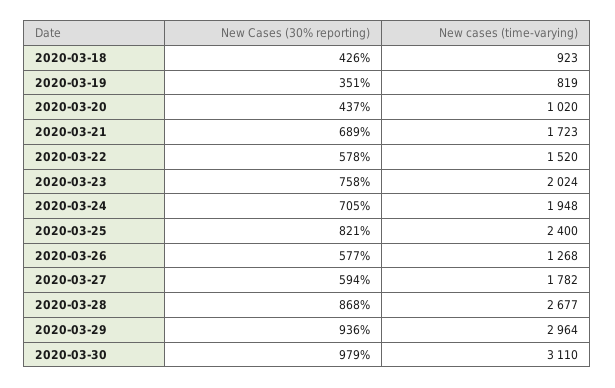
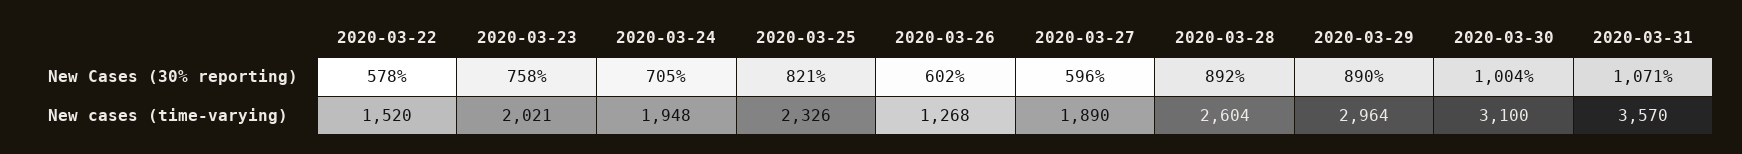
New Cases (30% reporting), 2020-03-18: 426 -> none
New cases (time-varying), 2020-03-18: 923 -> none
New Cases (30% reporting), 2020-03-19: 351 -> none
New cases (time-varying), 2020-03-19: 819 -> none
New Cases (30% reporting), 2020-03-20: 437 -> none
New cases (time-varying), 2020-03-20: 1020 -> none
New Cases (30% reporting), 2020-03-21: 689 -> none
New cases (time-varying), 2020-03-21: 1723 -> none
New cases (time-varying), 2020-03-23: 2024 -> 2021
New cases (time-varying), 2020-03-25: 2400 -> 2326
New Cases (30% reporting), 2020-03-26: 577 -> 602
New Cases (30% reporting), 2020-03-27: 594 -> 596
New cases (time-varying), 2020-03-27: 1782 -> 1890
New Cases (30% reporting), 2020-03-28: 868 -> 892
New cases (time-varying), 2020-03-28: 2677 -> 2604
New Cases (30% reporting), 2020-03-29: 936 -> 890
New Cases (30% reporting), 2020-03-30: 979 -> 1004
New cases (time-varying), 2020-03-30: 3110 -> 3100
New Cases (30% reporting), 2020-03-31: none -> 1071
New cases (time-varying), 2020-03-31: none -> 3570

